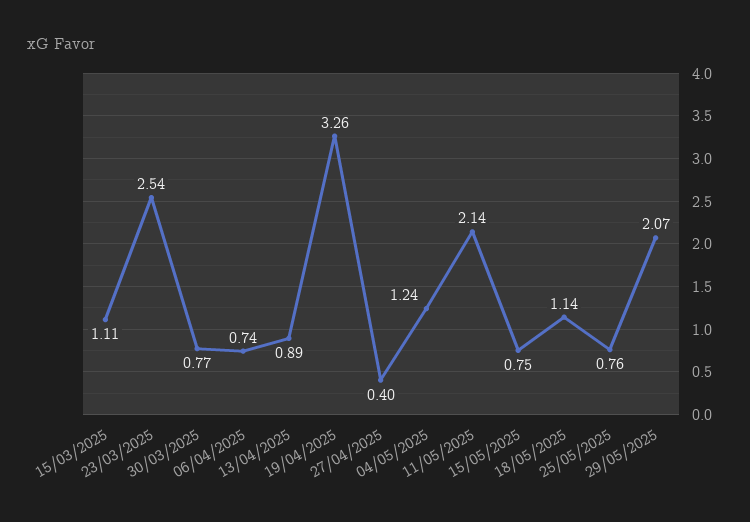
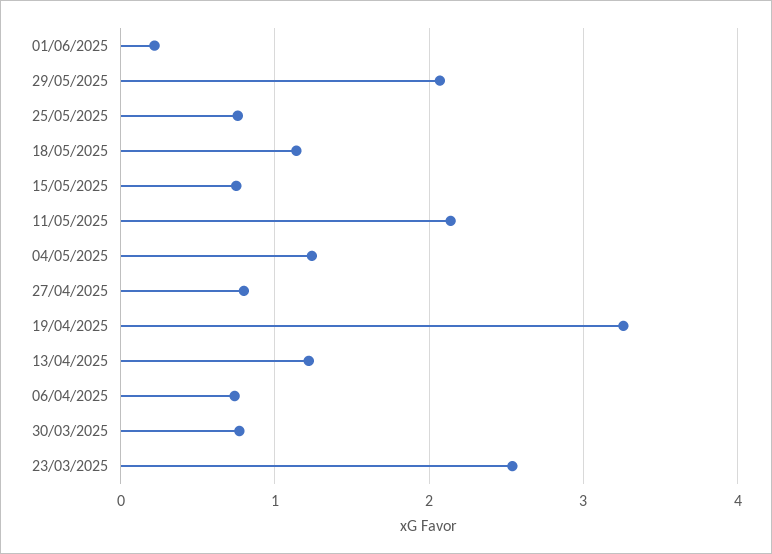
15/03/2025: 1.11 -> none
13/04/2025: 0.89 -> 1.2
27/04/2025: 0.4 -> 0.8
01/06/2025: none -> 0.2

